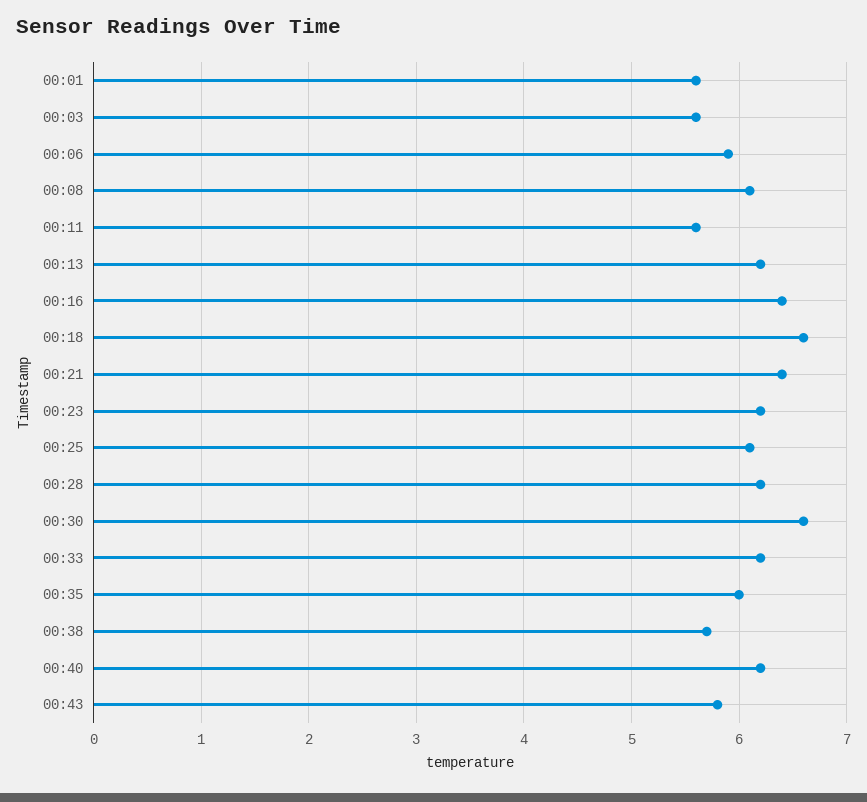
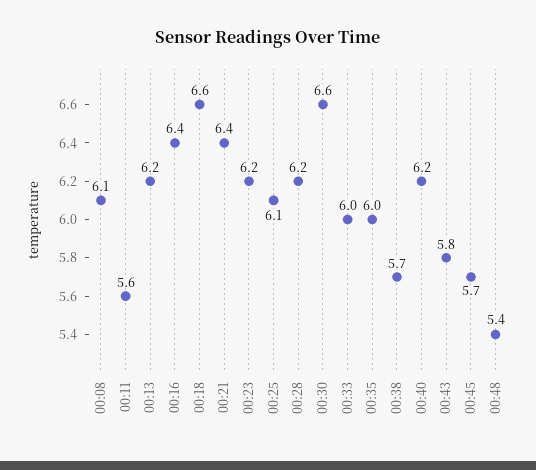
00:01: 5.6 -> none
00:03: 5.6 -> none
00:06: 5.9 -> none
00:33: 6.2 -> 6
00:45: none -> 5.7
00:48: none -> 5.4

